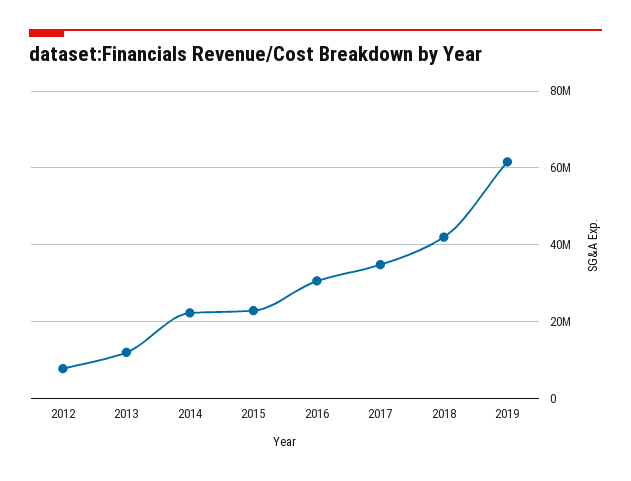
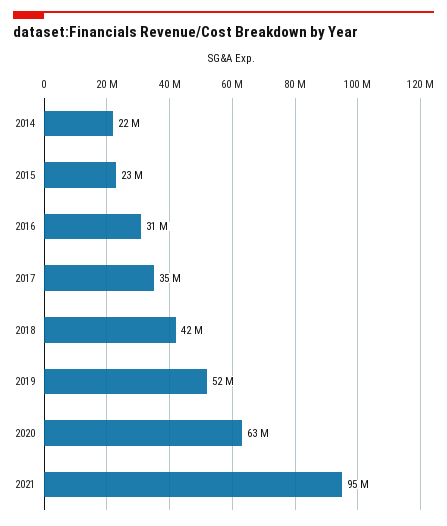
2012: 8000000 -> none
2013: 12000000 -> none
2019: 62000000 -> 52000000
2020: none -> 63000000
2021: none -> 95000000

